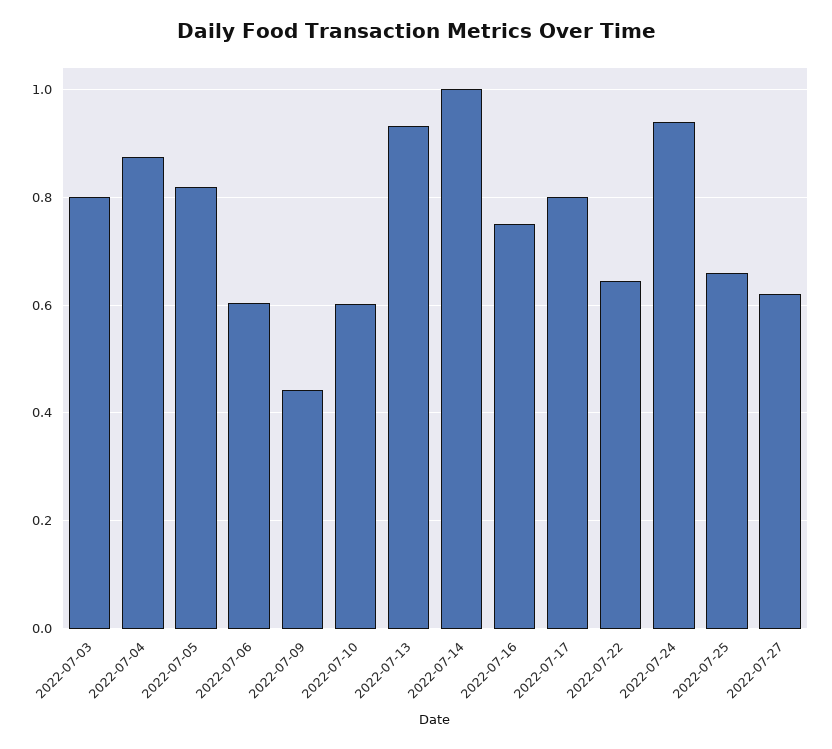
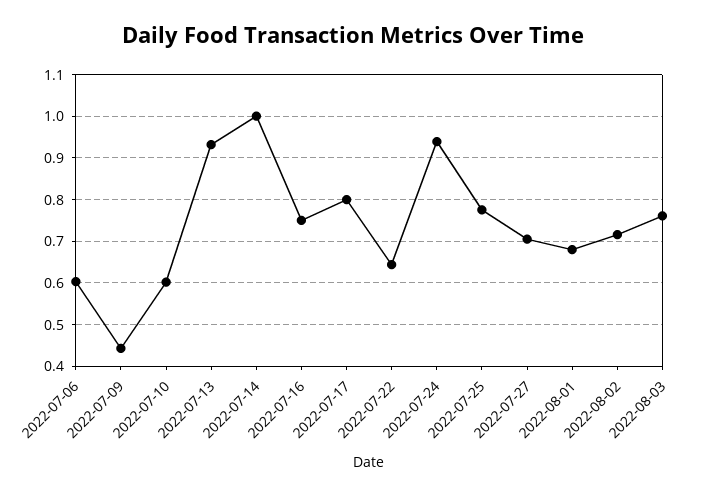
2022-07-03: 0.8 -> none
2022-07-04: 0.88 -> none
2022-07-05: 0.82 -> none
2022-07-25: 0.66 -> 0.78
2022-07-27: 0.62 -> 0.7
2022-08-01: none -> 0.68
2022-08-02: none -> 0.72
2022-08-03: none -> 0.76

